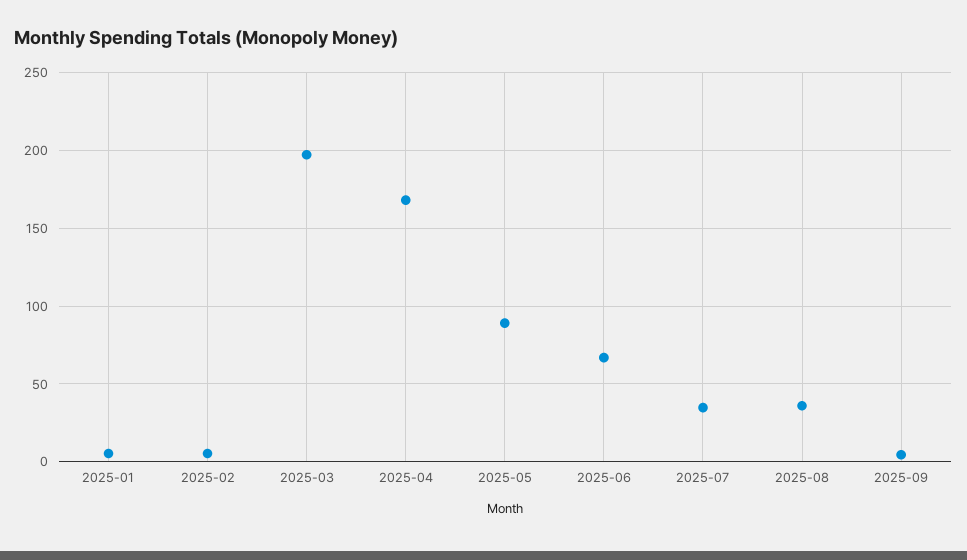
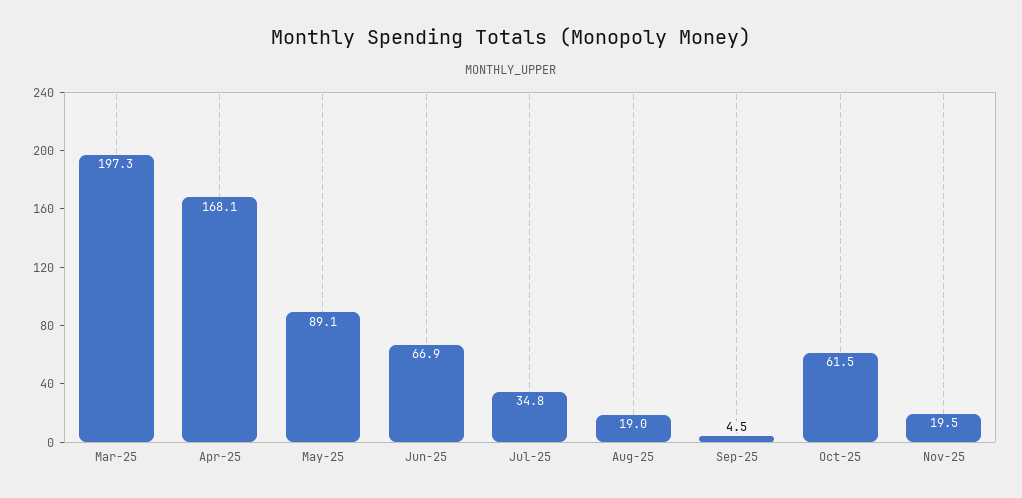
2025-01: 5 -> none
2025-02: 5 -> none
2025-08: 35 -> 19
Oct-25: none -> 61.5
Nov-25: none -> 19.5

